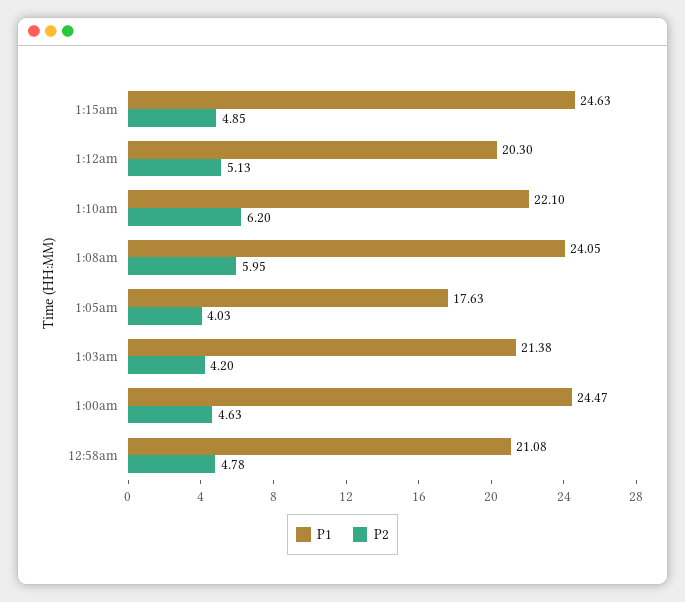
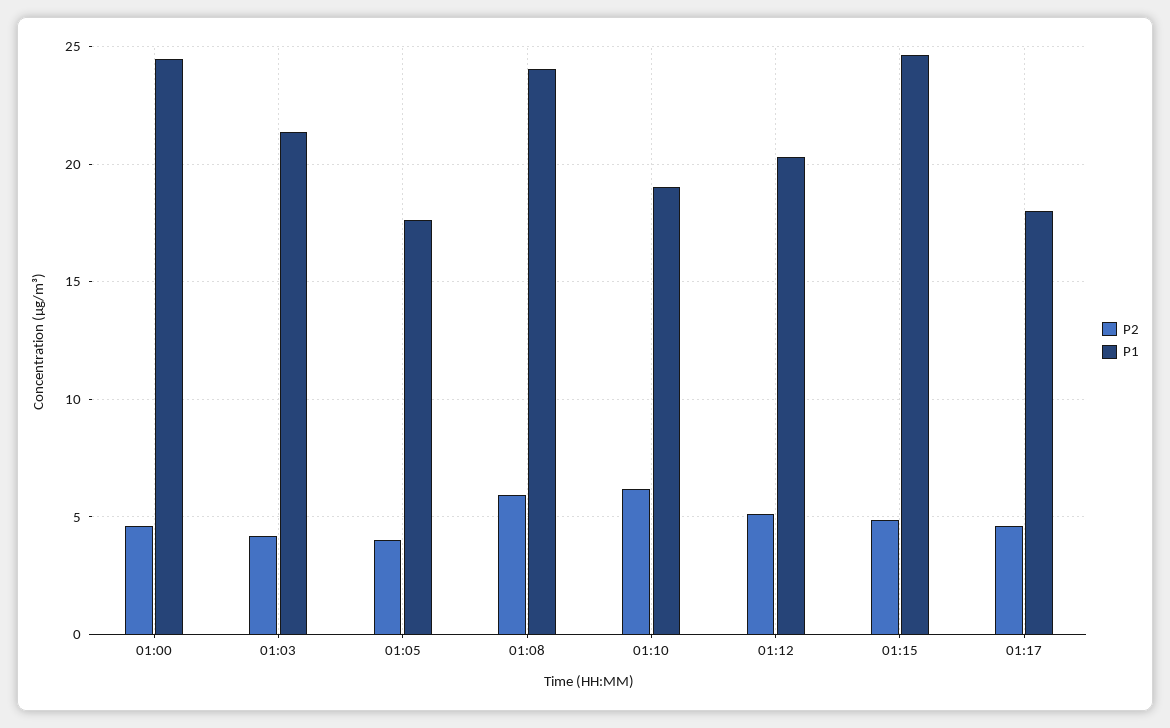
P1, 1:10am: 22.1 -> 19
P1, 12:58am: 21.08 -> none
P2, 12:58am: 4.78 -> none
P2, 01:17: none -> 4.5
P1, 01:17: none -> 18

